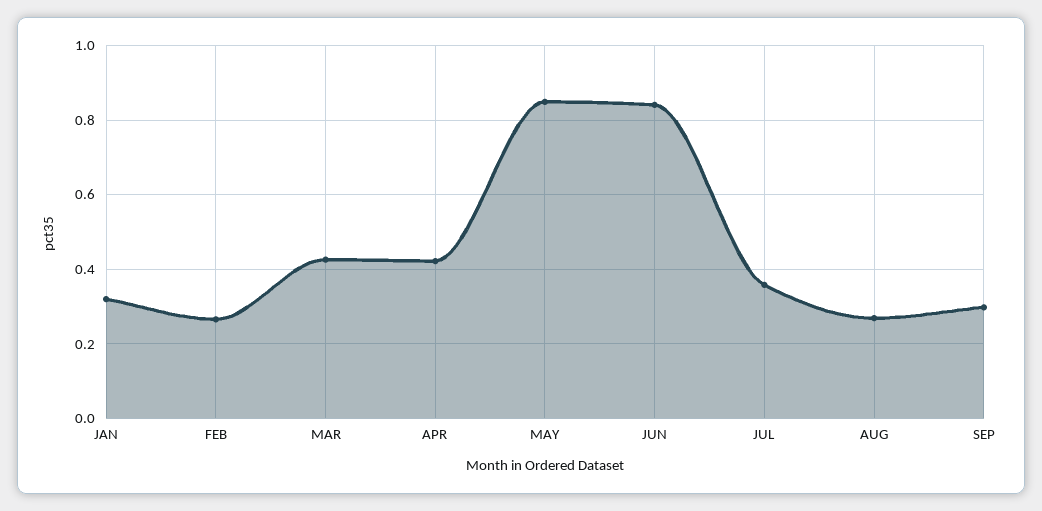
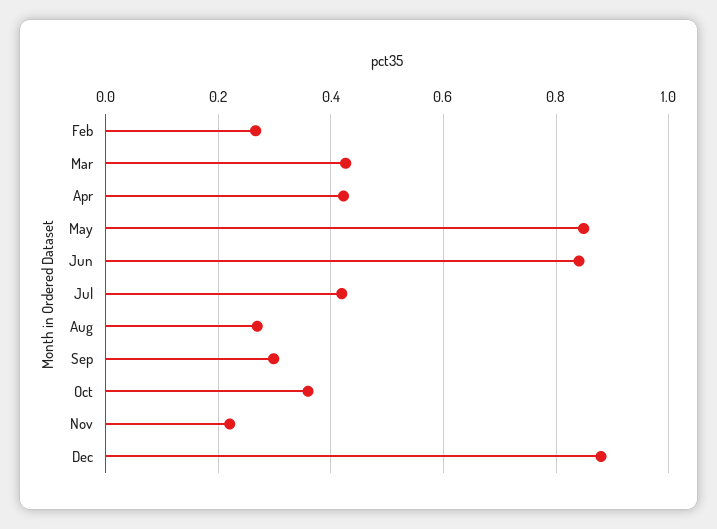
JAN: 0.32 -> none
JUL: 0.36 -> 0.42
Oct: none -> 0.36
Nov: none -> 0.22
Dec: none -> 0.88

